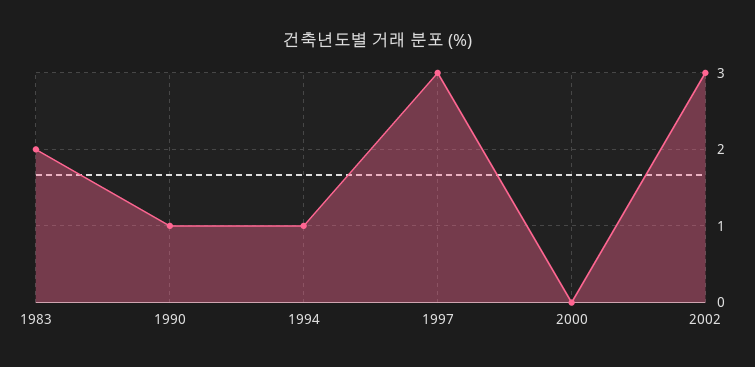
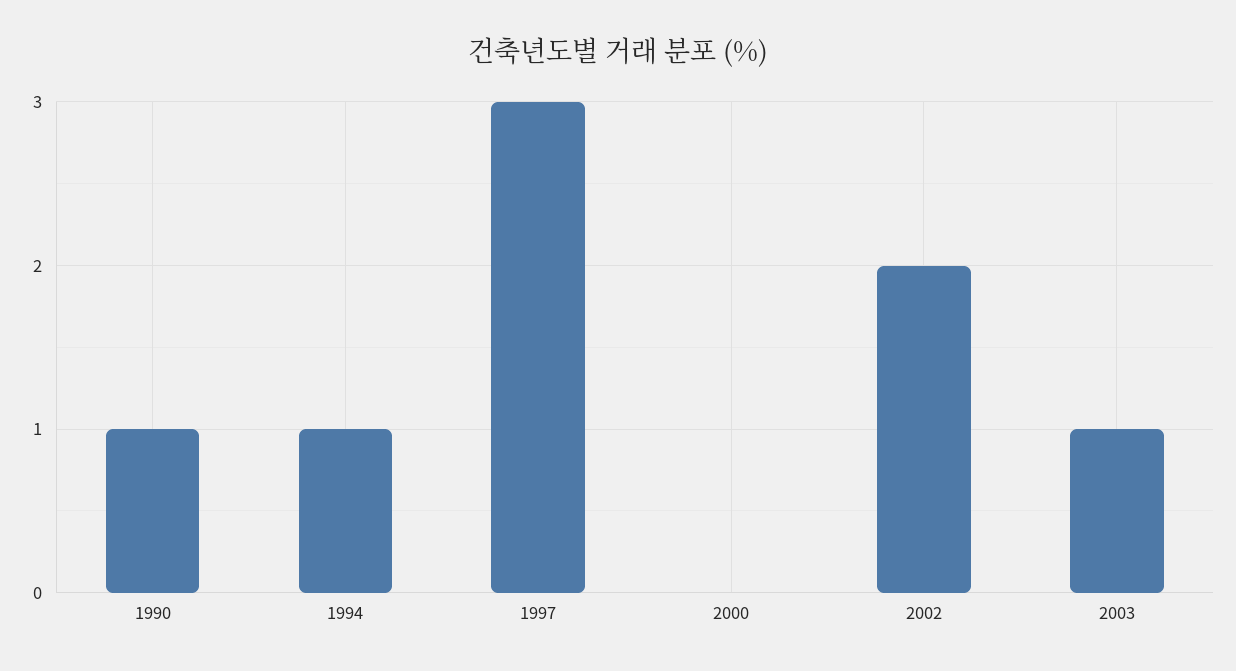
1983: 2 -> none
2002: 3 -> 2
2003: none -> 1

